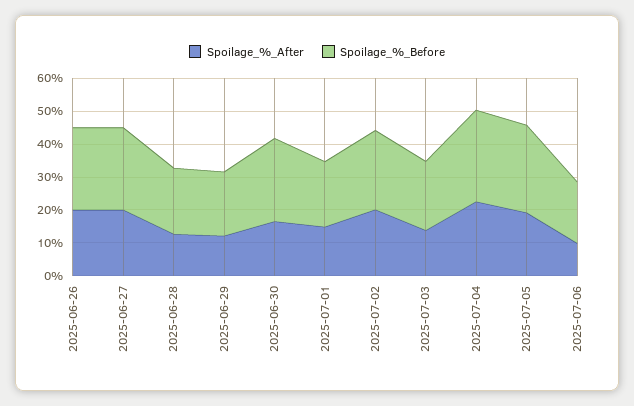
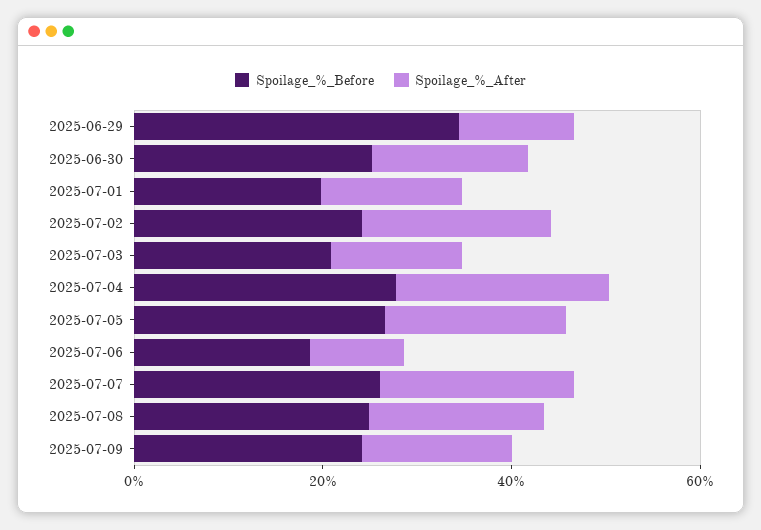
Spoilage_%_After, 2025-06-26: 20 -> none
Spoilage_%_Before, 2025-06-26: 25 -> none
Spoilage_%_After, 2025-06-27: 20 -> none
Spoilage_%_Before, 2025-06-27: 25 -> none
Spoilage_%_After, 2025-06-28: 12.5 -> none
Spoilage_%_Before, 2025-06-28: 20 -> none
Spoilage_%_Before, 2025-06-29: 20 -> 35
Spoilage_%_Before, 2025-07-07: none -> 25
Spoilage_%_After, 2025-07-07: none -> 20
Spoilage_%_Before, 2025-07-08: none -> 25
Spoilage_%_After, 2025-07-08: none -> 20
Spoilage_%_Before, 2025-07-09: none -> 25
Spoilage_%_After, 2025-07-09: none -> 15

